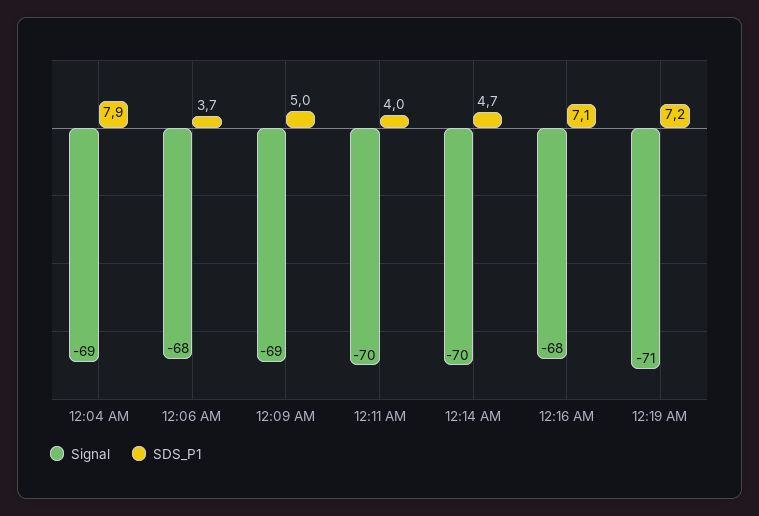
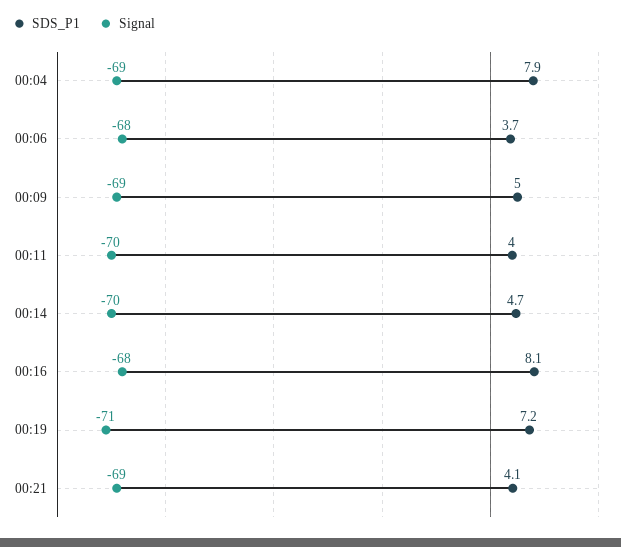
SDS_P1, 12:16 AM: 7.1 -> 8.1
SDS_P1, 00:21: none -> 4.1
Signal, 00:21: none -> -69

